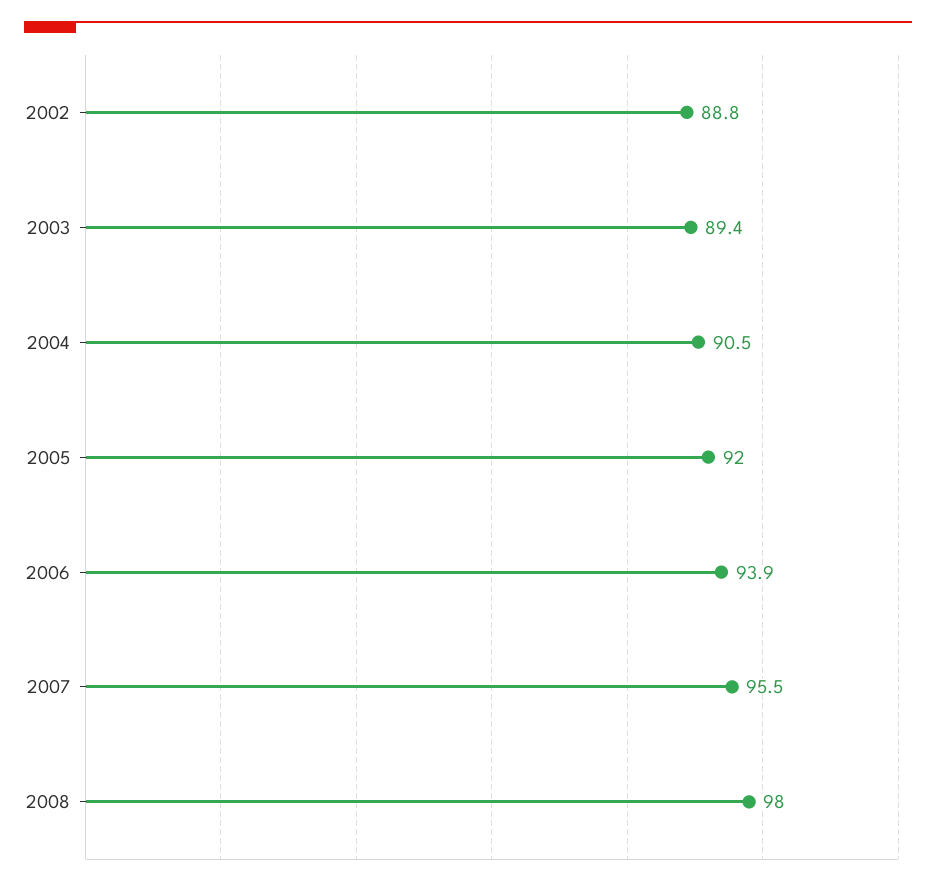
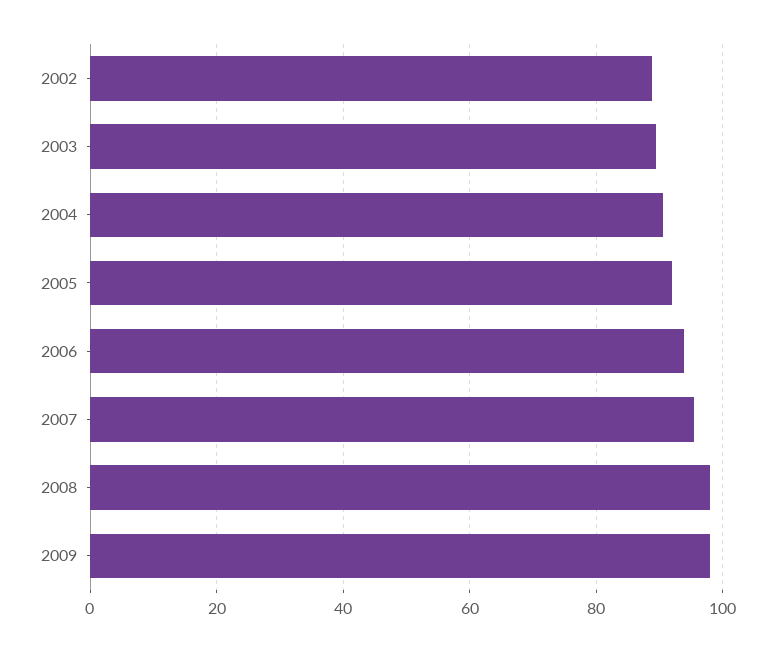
2009: none -> 98

